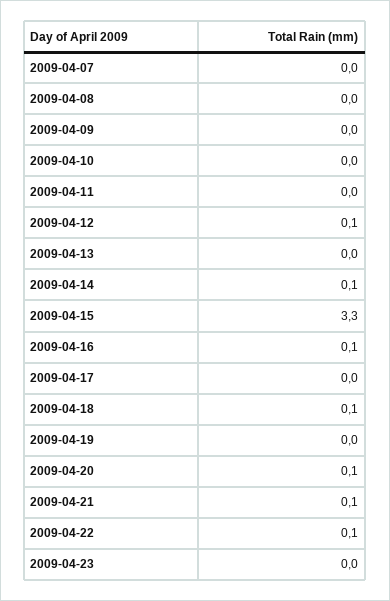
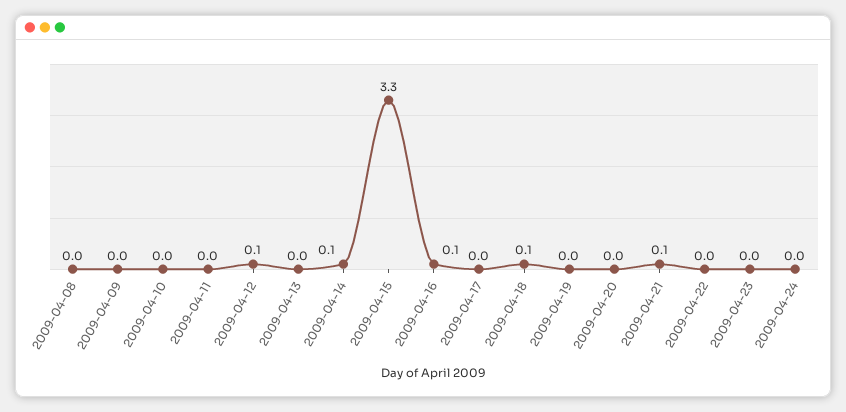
2009-04-07: 0 -> none
2009-04-20: 0.1 -> 0
2009-04-22: 0.1 -> 0
2009-04-24: none -> 0

